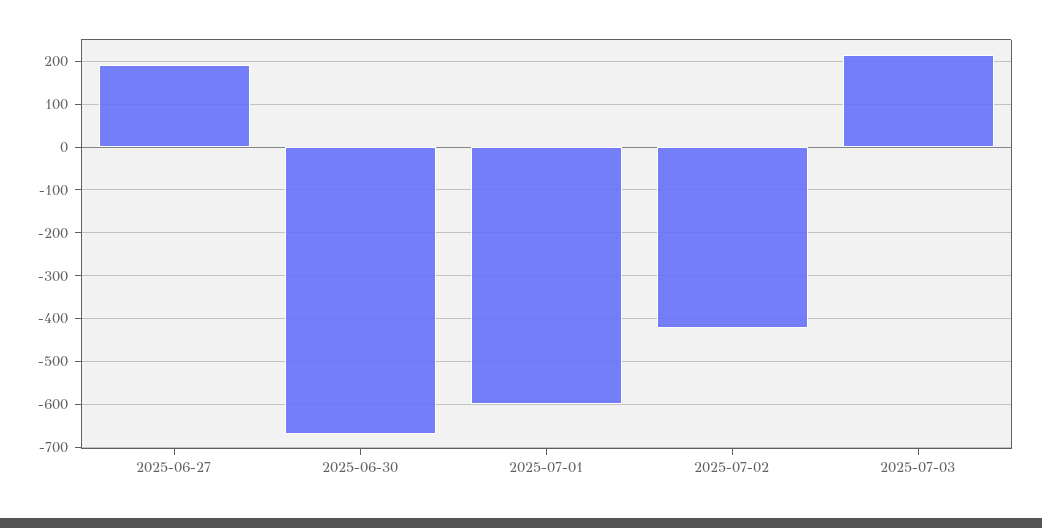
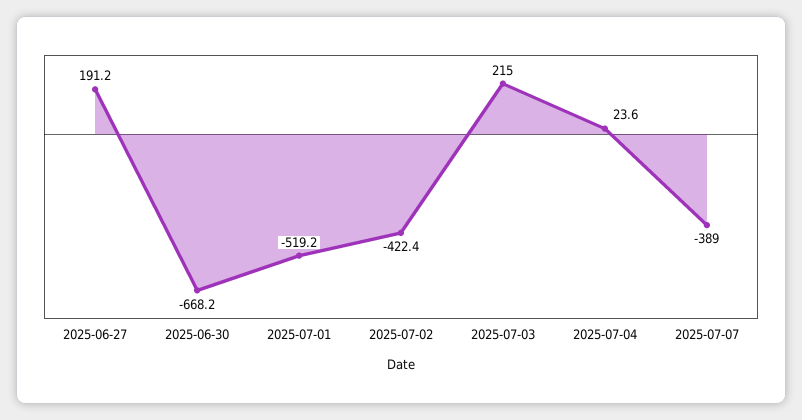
2025-07-01: -600 -> -519.2
2025-07-04: none -> 23.6
2025-07-07: none -> -389

